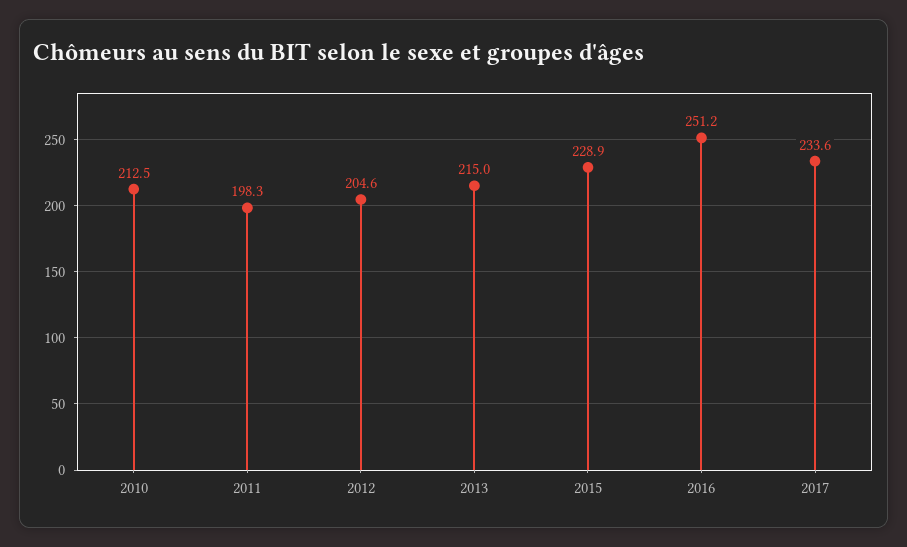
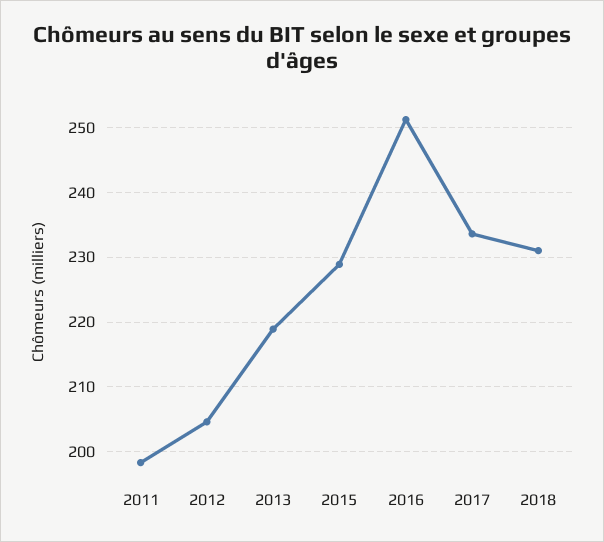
2010: 212.5 -> none
2013: 215 -> 219
2018: none -> 231

